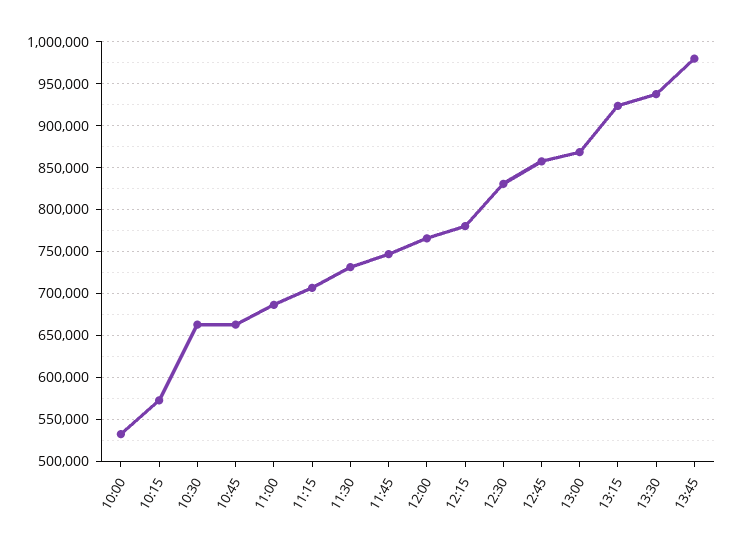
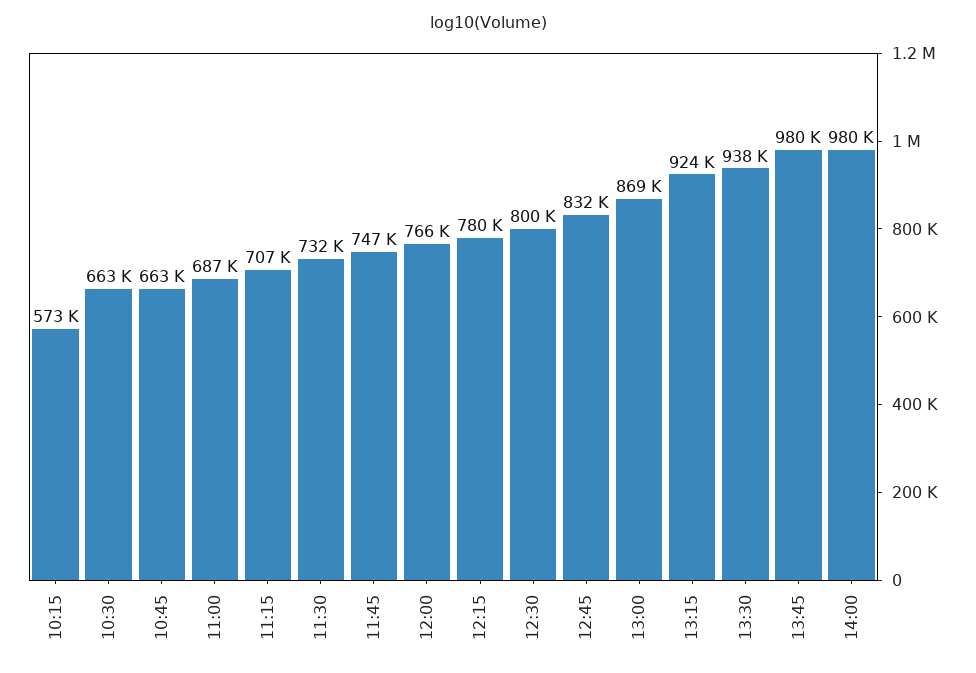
10:00: 530000 -> none
12:30: 830000 -> 800000
12:45: 860000 -> 832000
14:00: none -> 980000

